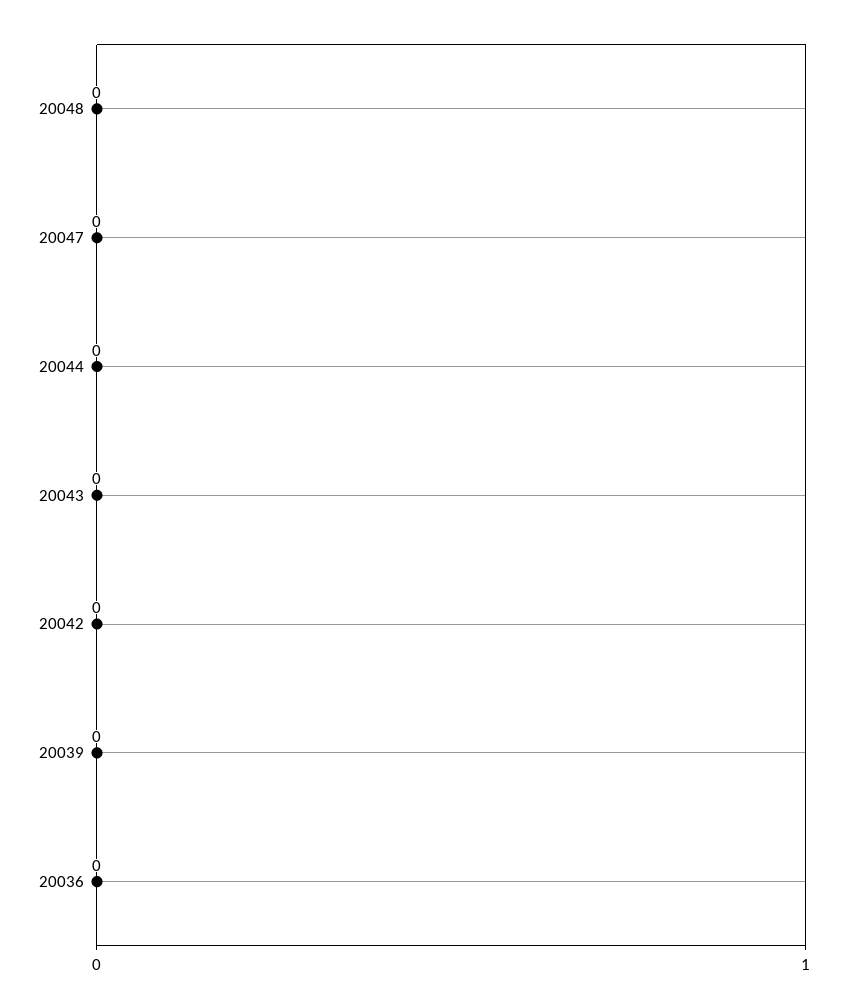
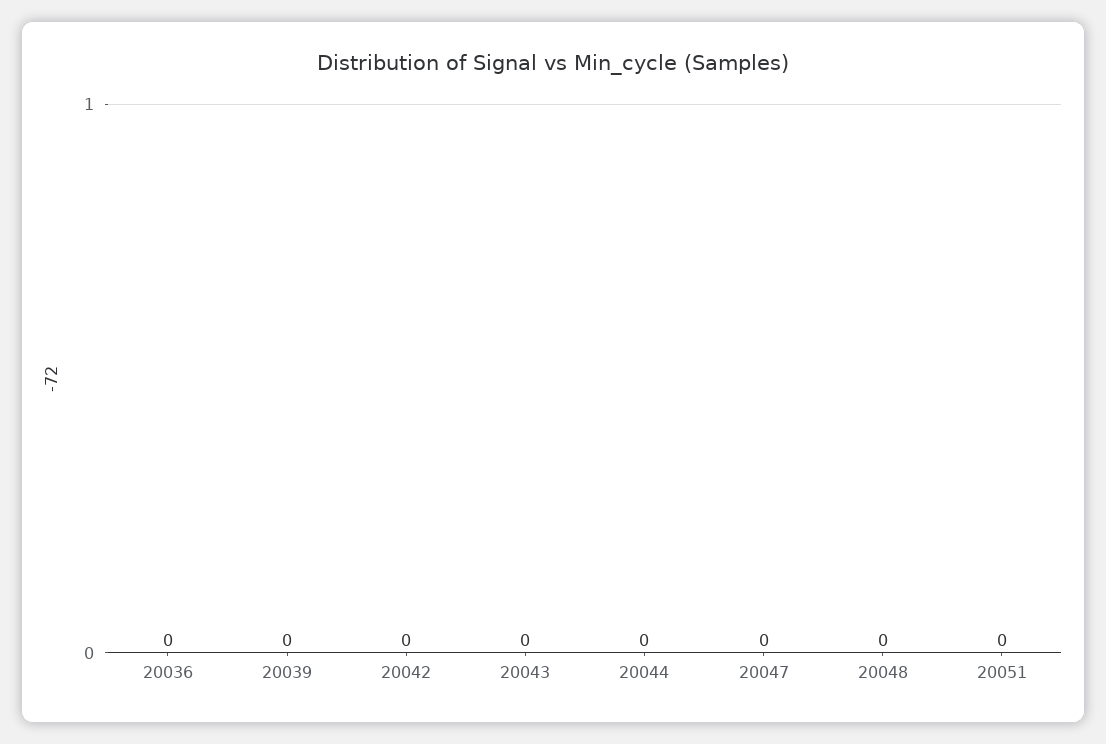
20051: none -> 0

